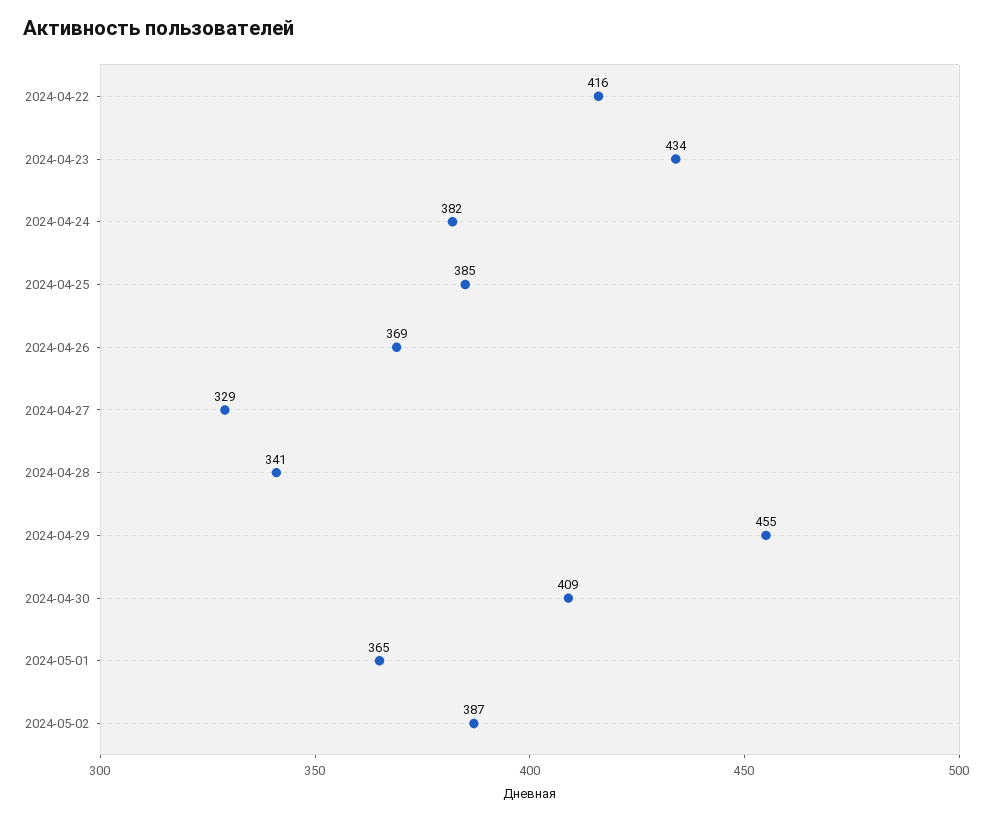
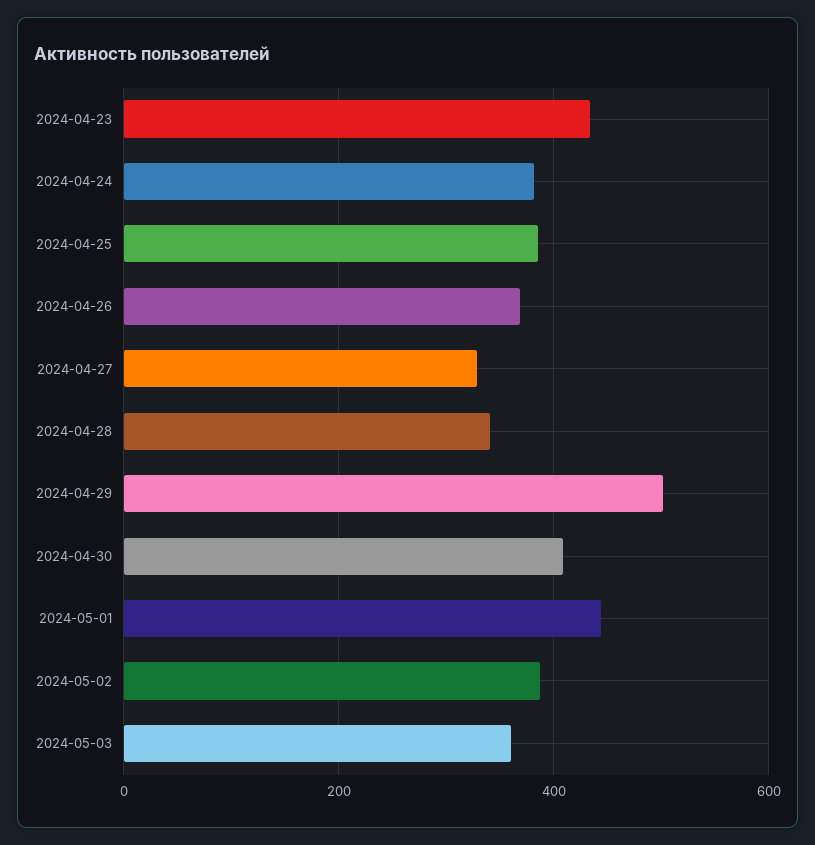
2024-04-22: 416 -> none
2024-04-29: 455 -> 500
2024-05-01: 365 -> 440
2024-05-03: none -> 360

